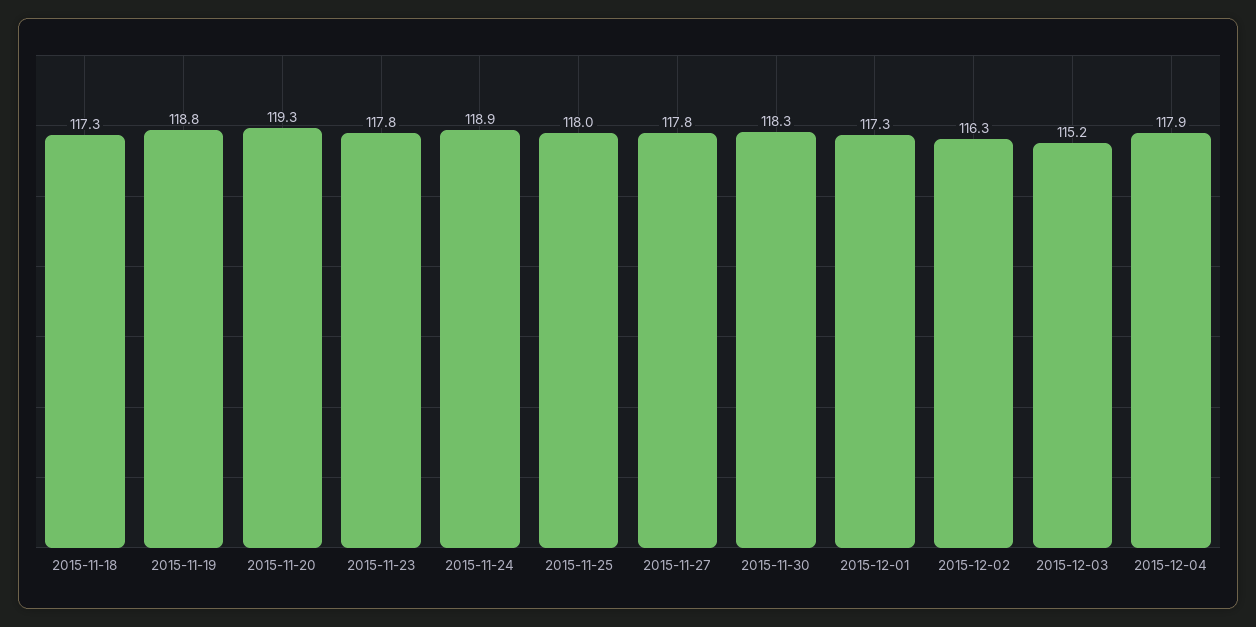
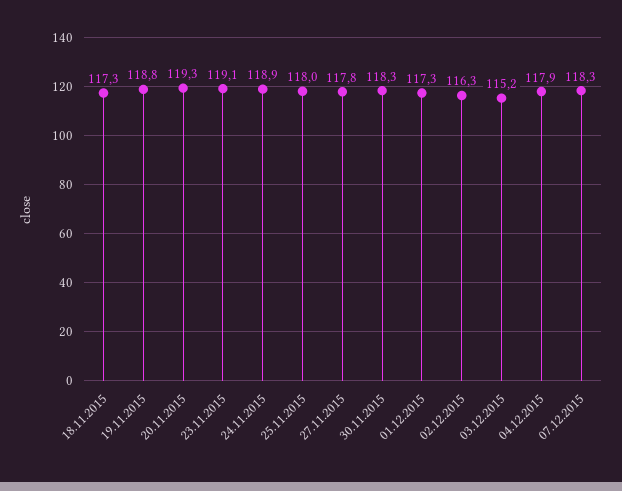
2015-11-23: 117.8 -> 119.1
07.12.2015: none -> 118.3

